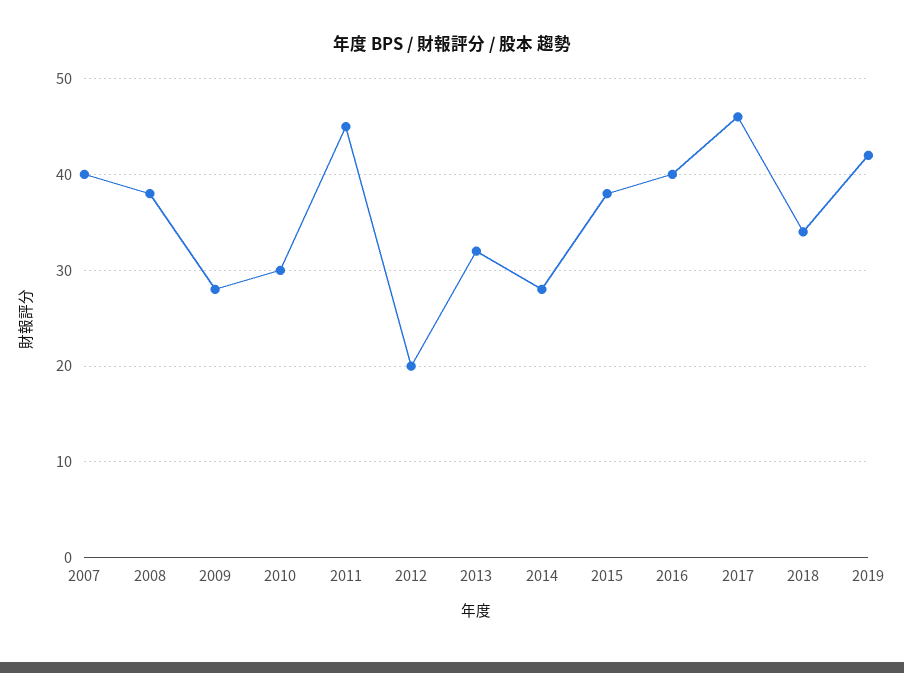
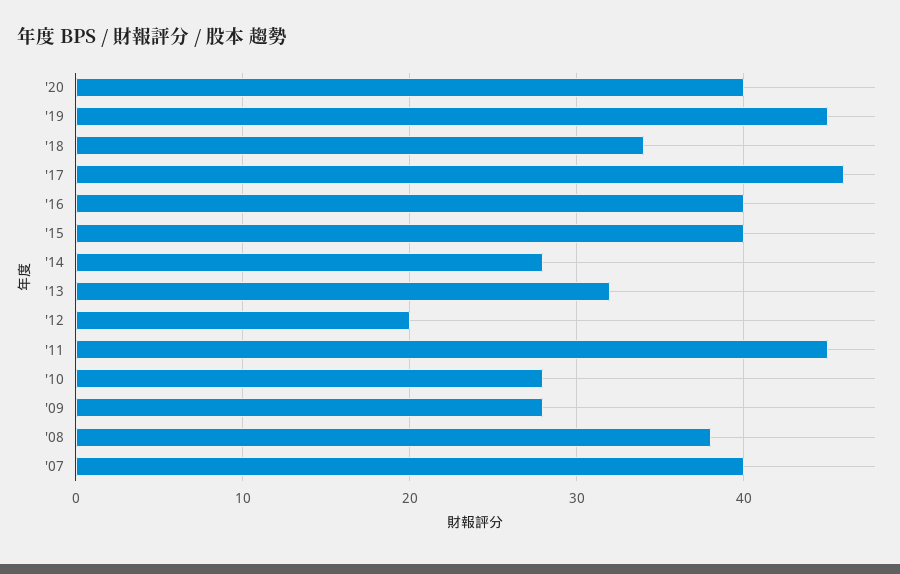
2010: 30 -> 28
2015: 38 -> 40
2019: 42 -> 45
'20: none -> 40

